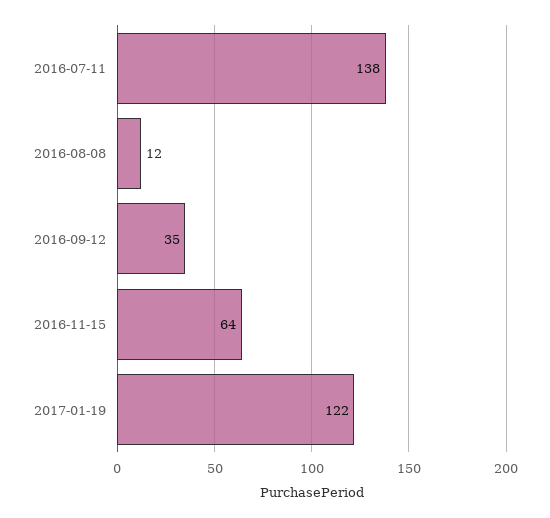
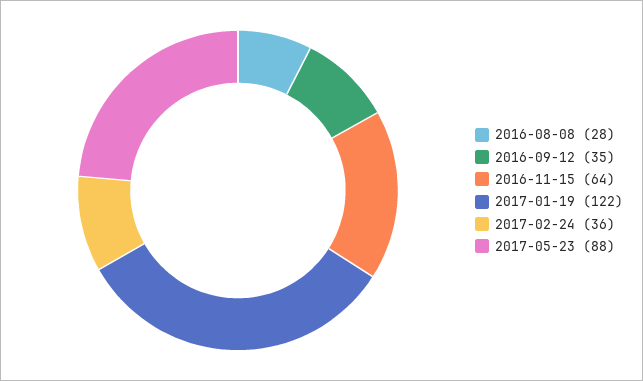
2016-07-11: 138 -> none
2016-08-08: 12 -> 28
2017-02-24: none -> 36
2017-05-23: none -> 88

